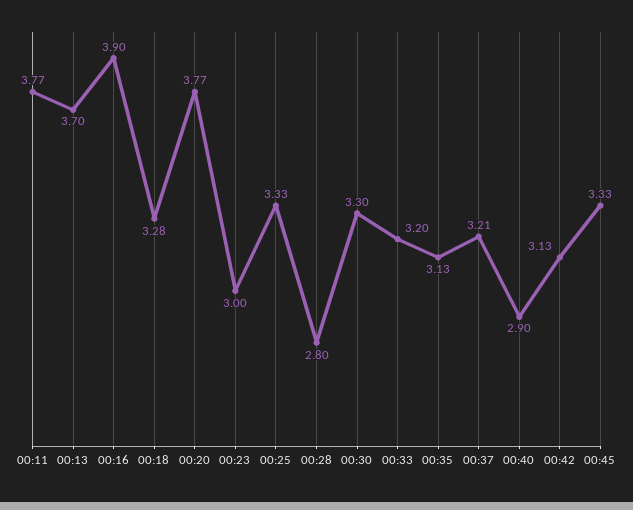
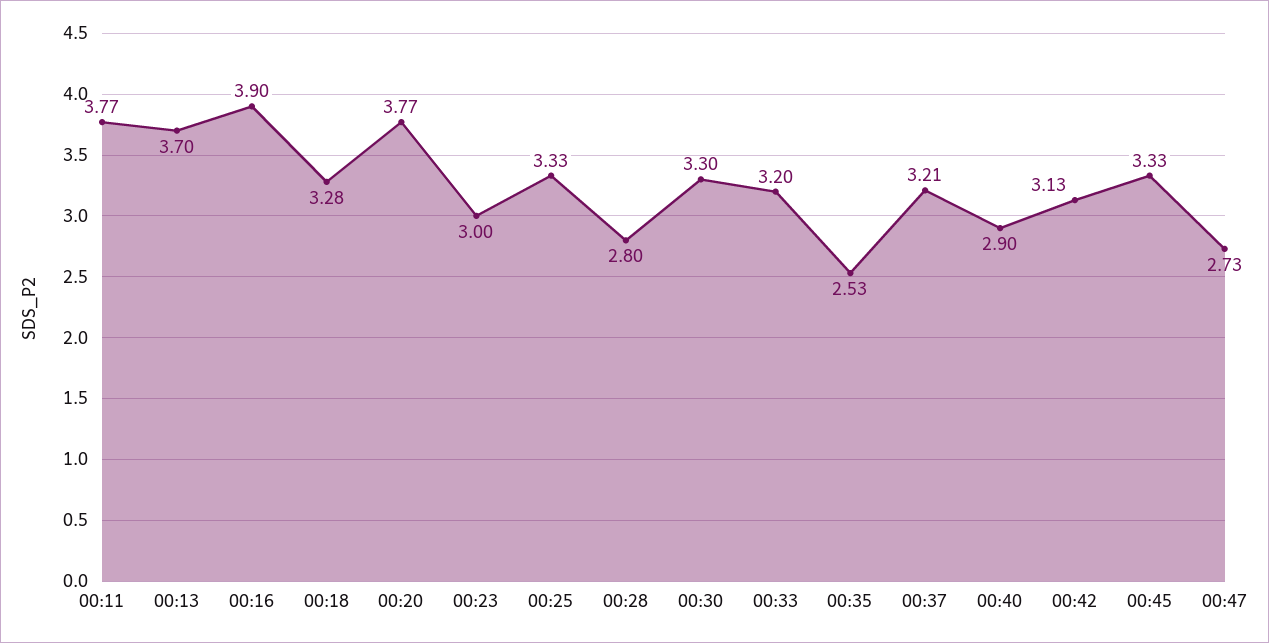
00:35: 3.13 -> 2.53
00:47: none -> 2.73

